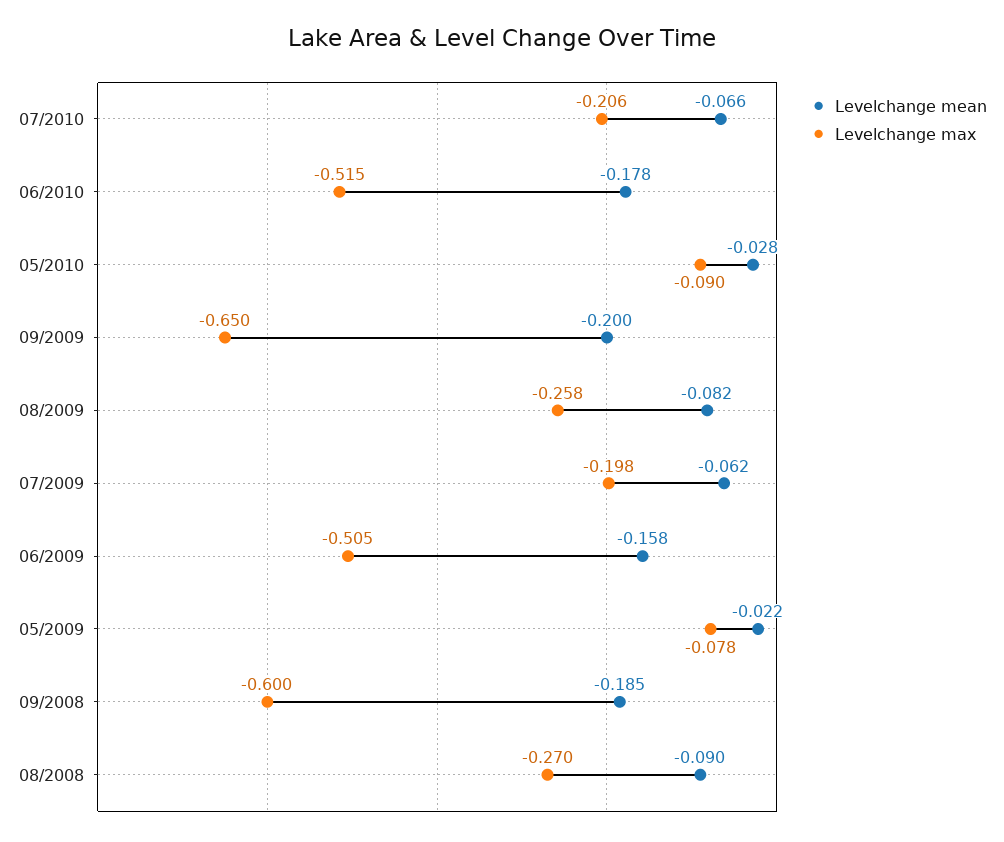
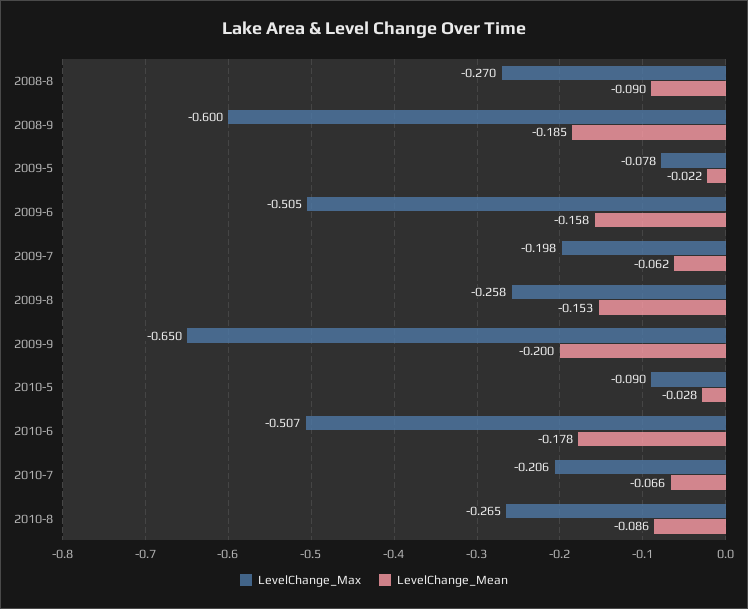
Levelchange max, 06/2010: -0.515 -> -0.507
Levelchange mean, 08/2009: -0.082 -> -0.153
Levelchange max, 2010-8: none -> -0.265
Levelchange mean, 2010-8: none -> -0.086

